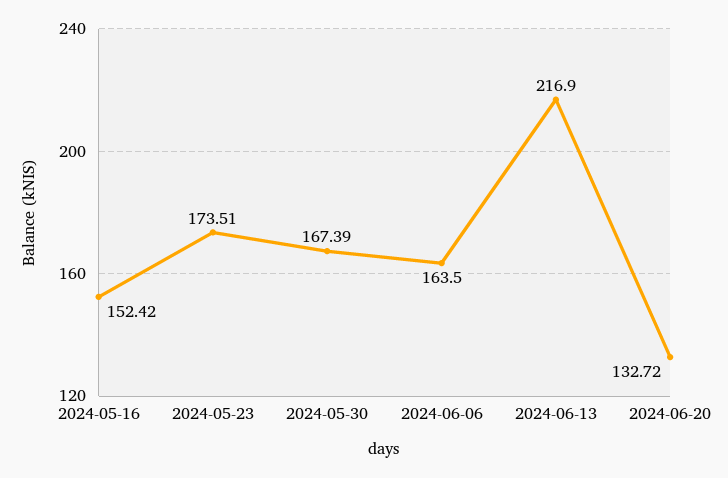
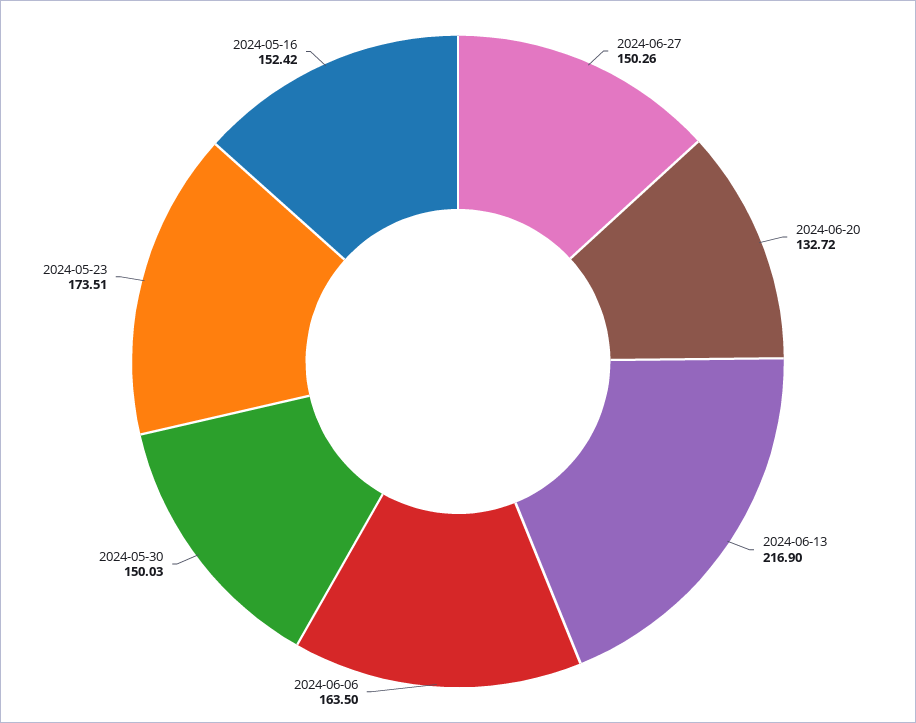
2024-05-30: 167.39 -> 150.03
2024-06-27: none -> 150.26

